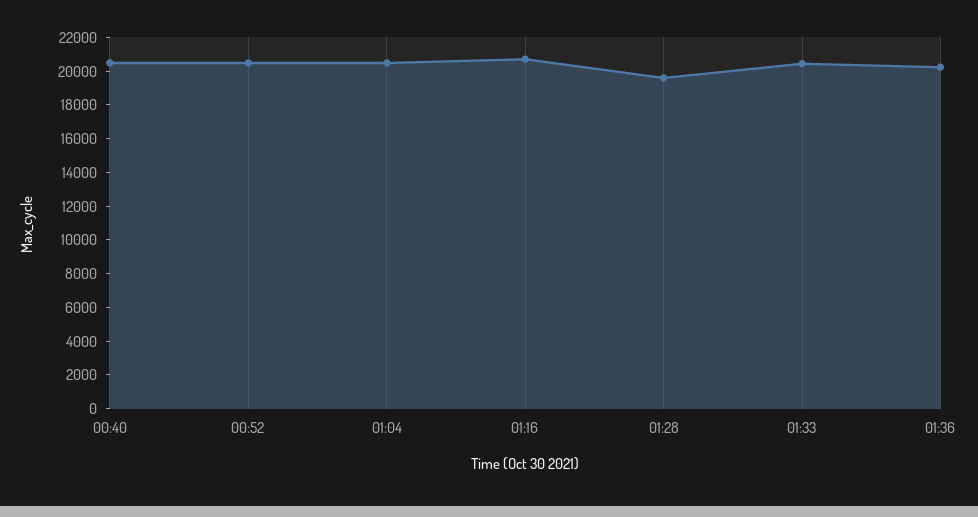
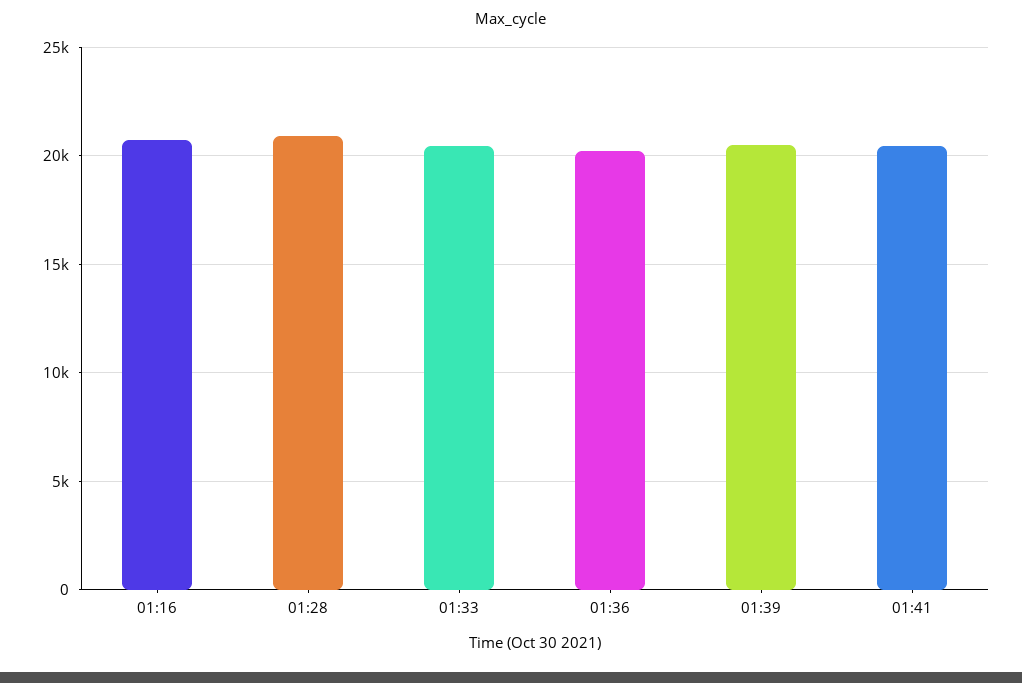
00:40: 20500 -> none
00:52: 20500 -> none
01:04: 20500 -> none
01:28: 19500 -> 21000
01:39: none -> 20500
01:41: none -> 20500

